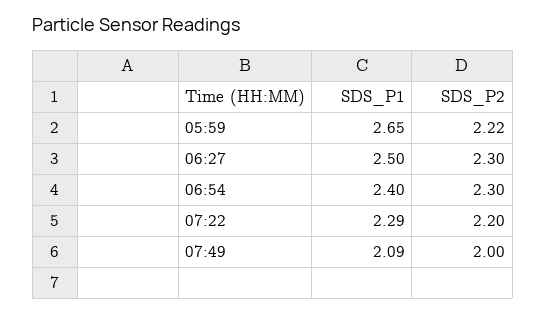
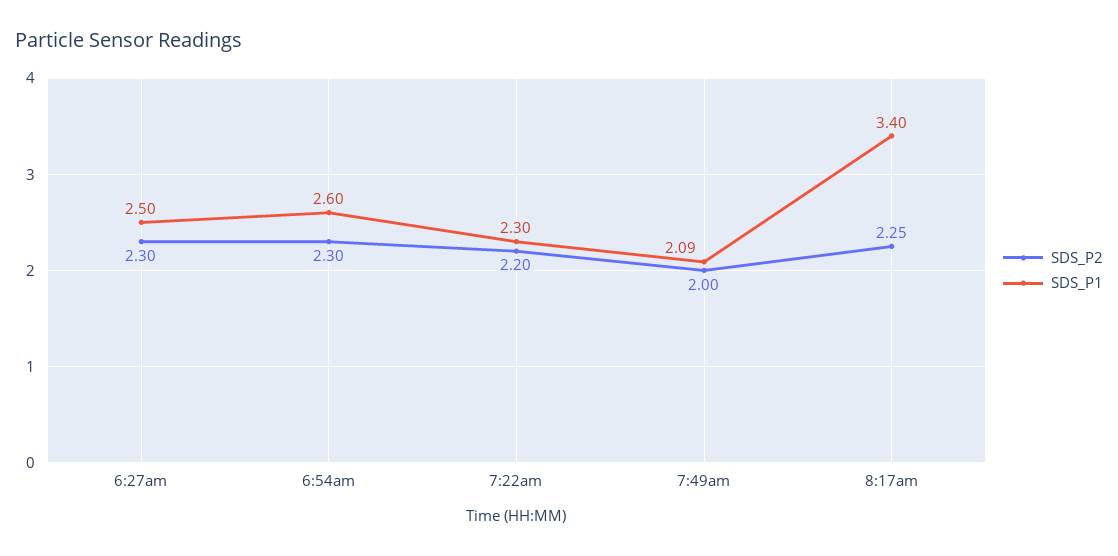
SDS_P1, 05:59: 2.65 -> none
SDS_P2, 05:59: 2.22 -> none
SDS_P1, 06:54: 2.4 -> 2.6
SDS_P1, 07:22: 2.29 -> 2.3
SDS_P2, 8:17am: none -> 2.25
SDS_P1, 8:17am: none -> 3.4

